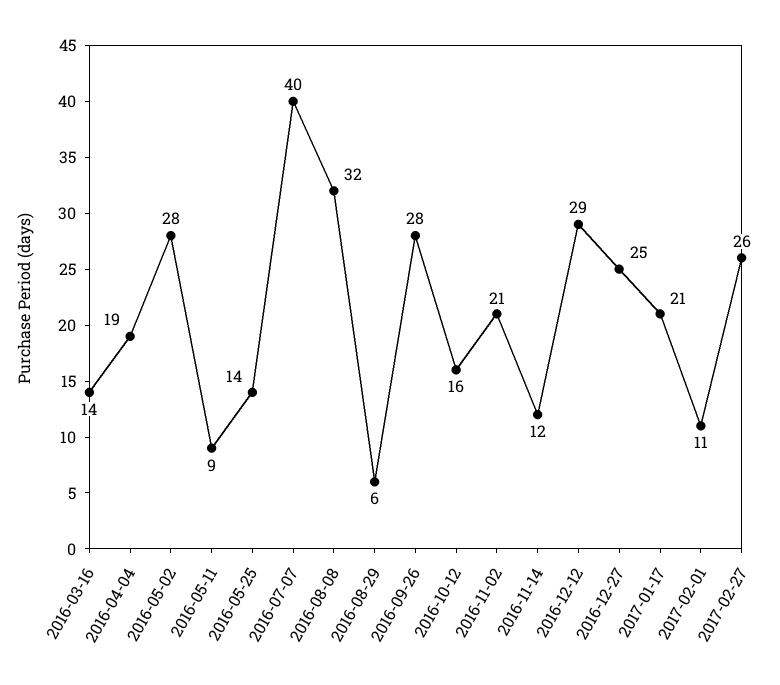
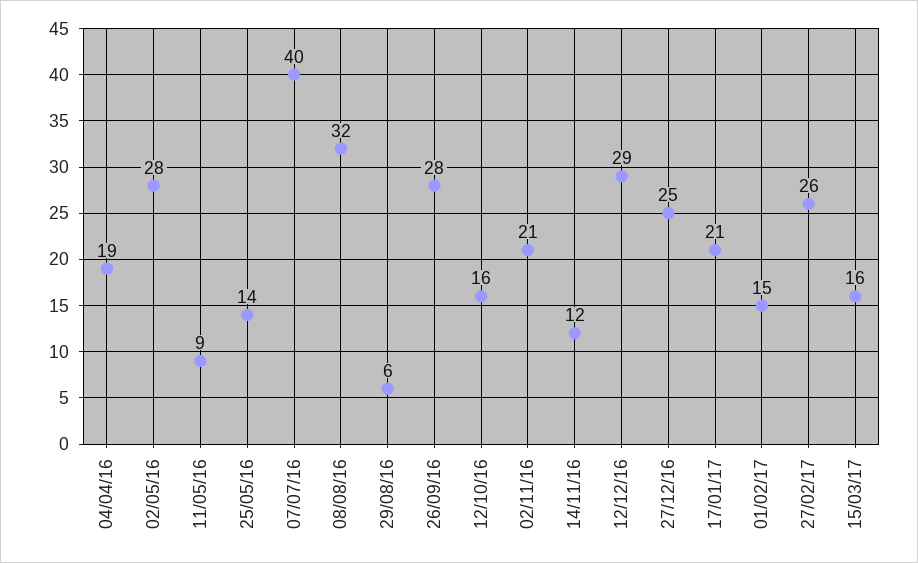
2016-03-16: 14 -> none
2017-02-01: 11 -> 15
15/03/17: none -> 16

